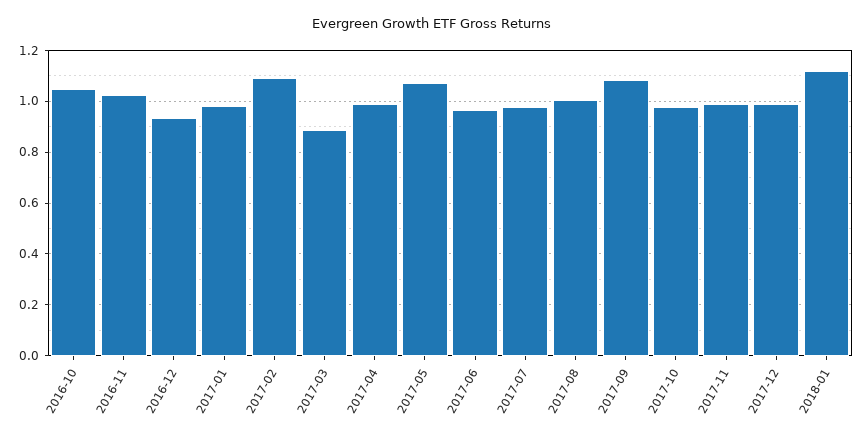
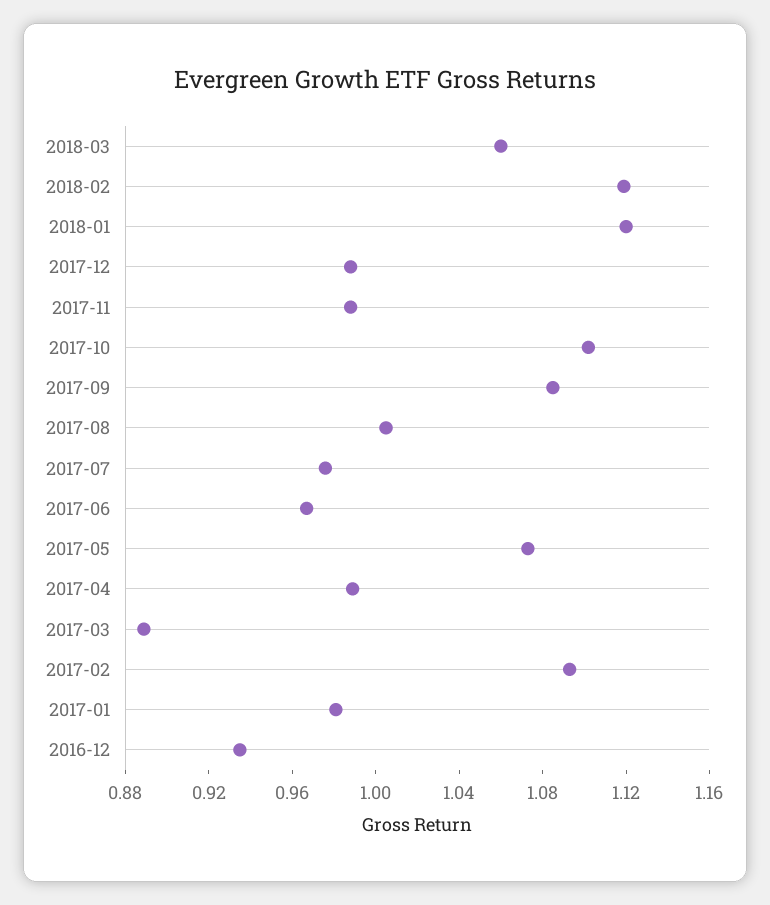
2016-10: 1.05 -> none
2016-11: 1.025 -> none
2017-10: 0.975 -> 1.1
2018-03: none -> 1.06
2018-02: none -> 1.12

